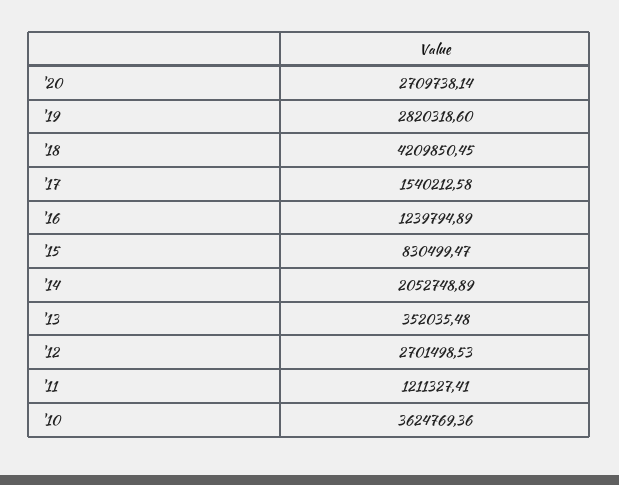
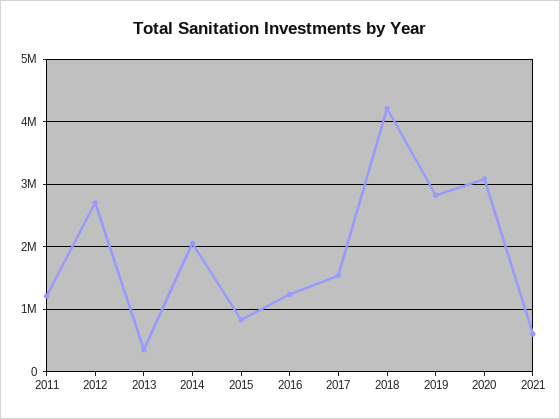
'20: 2709738.14 -> 3100000
'10: 3624769.36 -> none
2021: none -> 600000

